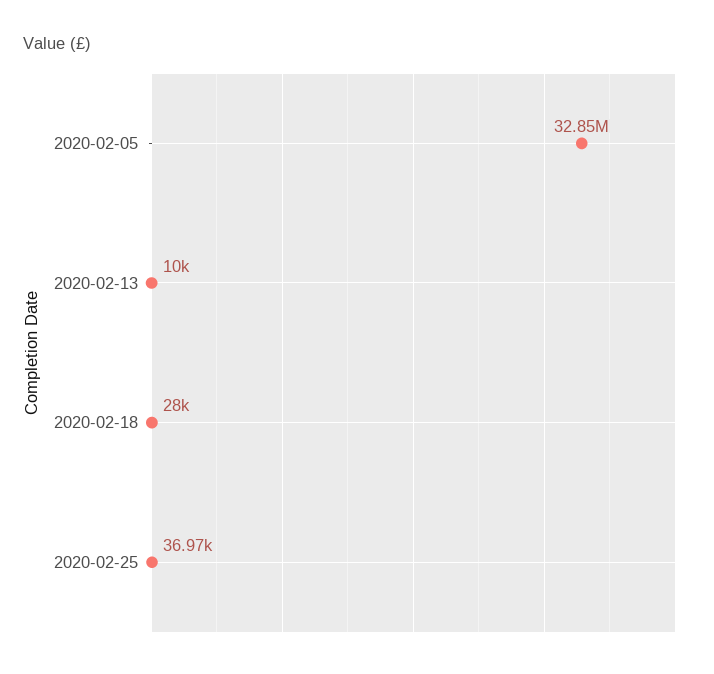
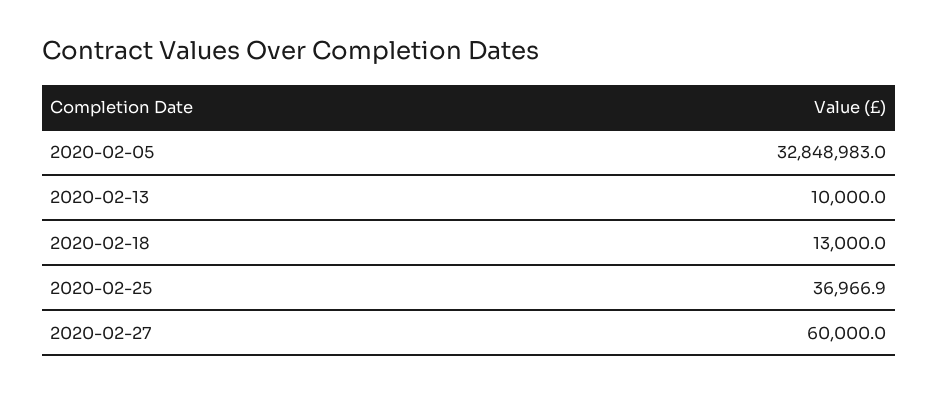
2020-02-18: 28000 -> 13000
2020-02-27: none -> 60000

